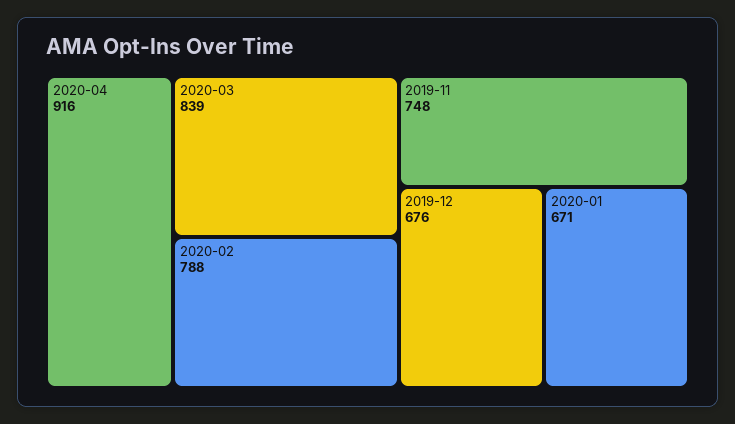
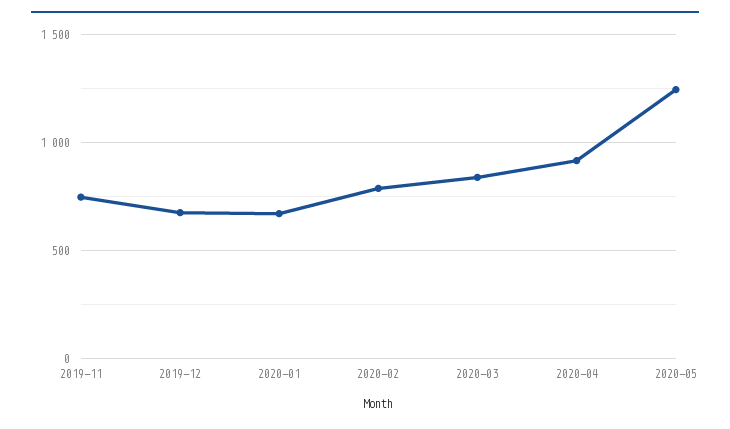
2020-05: none -> 1250

